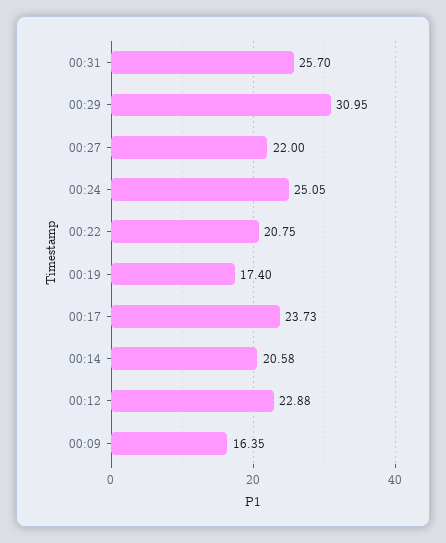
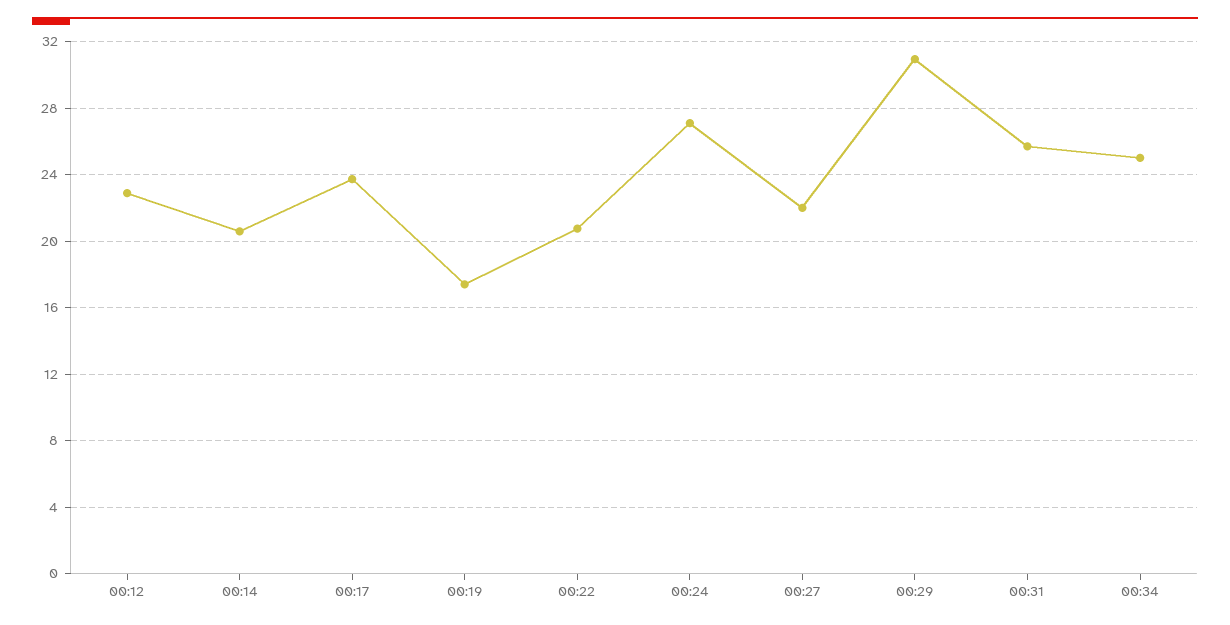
00:24: 25.05 -> 27
00:09: 16.35 -> none
00:34: none -> 25

